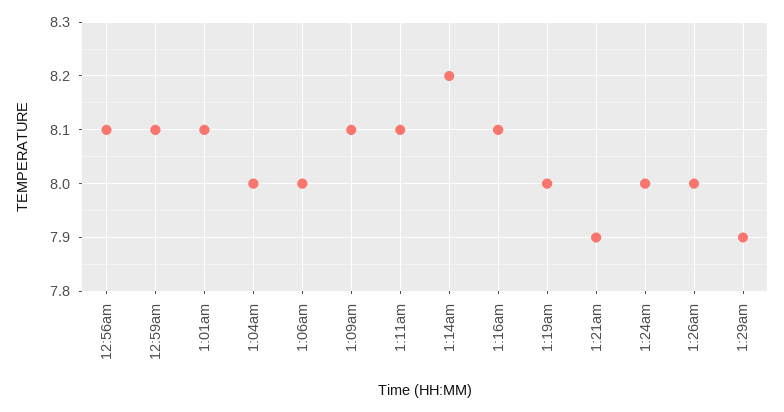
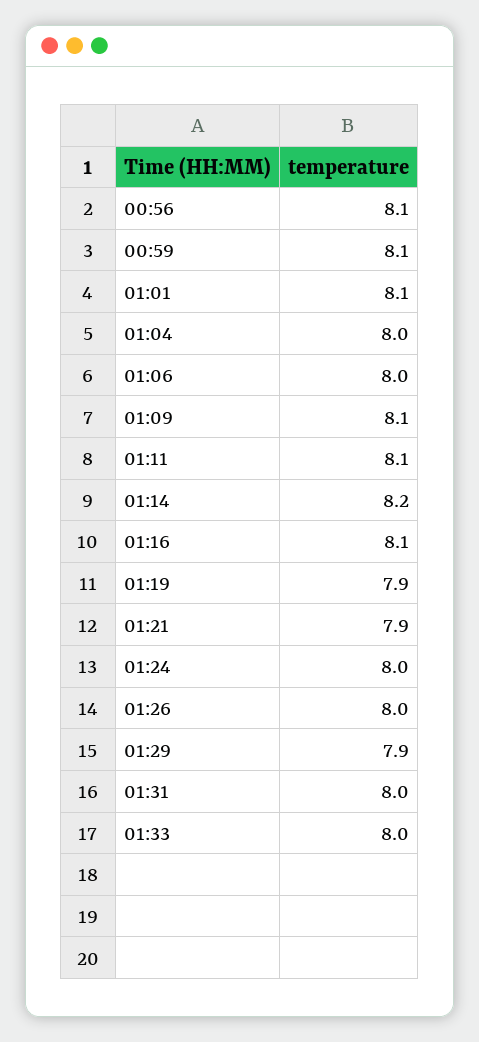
1:19am: 8 -> 7.9
01:31: none -> 8
01:33: none -> 8

